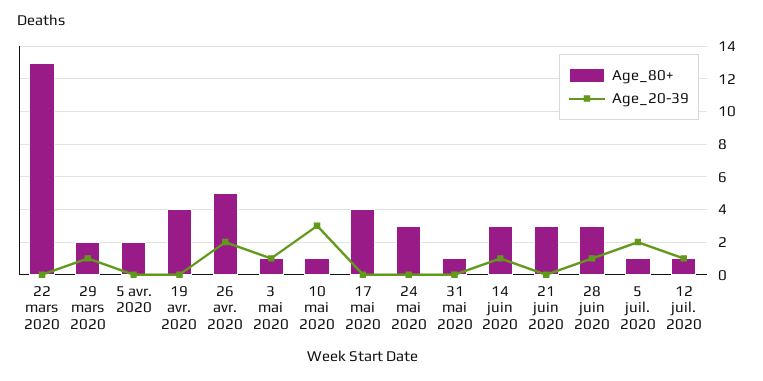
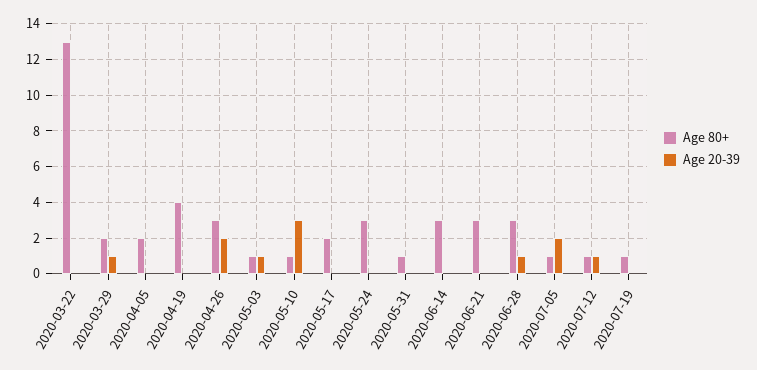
Age_80+, 26 avr. 2020: 5 -> 3
Age_80+, 17 mai 2020: 4 -> 2
Age_20-39, 14 juin 2020: 1 -> 0
Age_80+, 2020-07-19: none -> 1
Age_20-39, 2020-07-19: none -> 0

